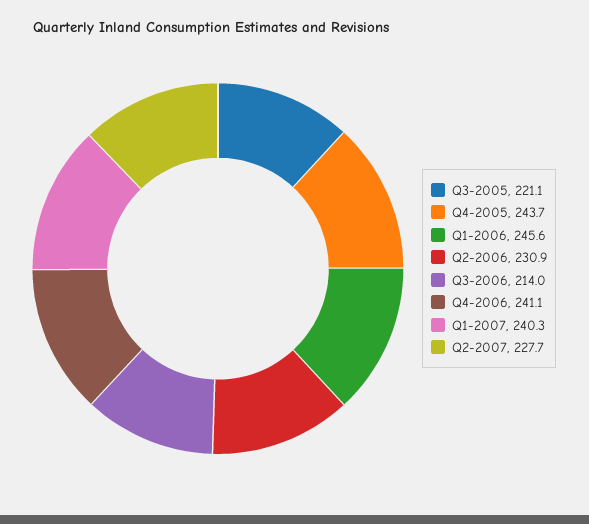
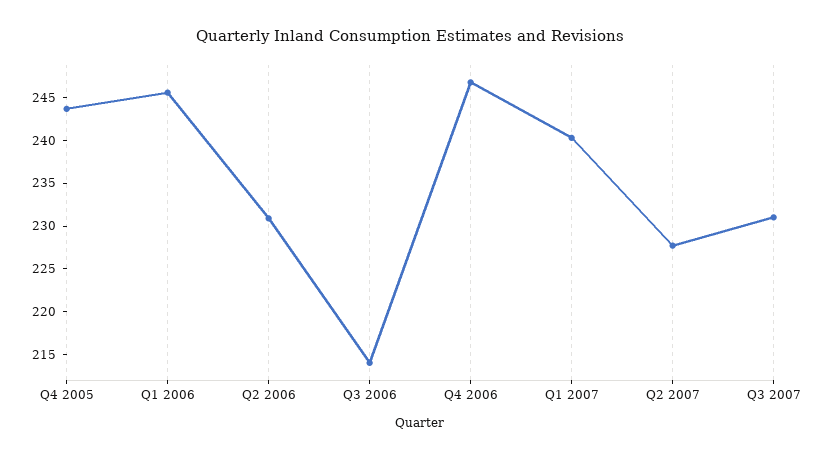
Q3-2005: 221.1 -> none
Q4-2006: 241.1 -> 247
Q3 2007: none -> 231

